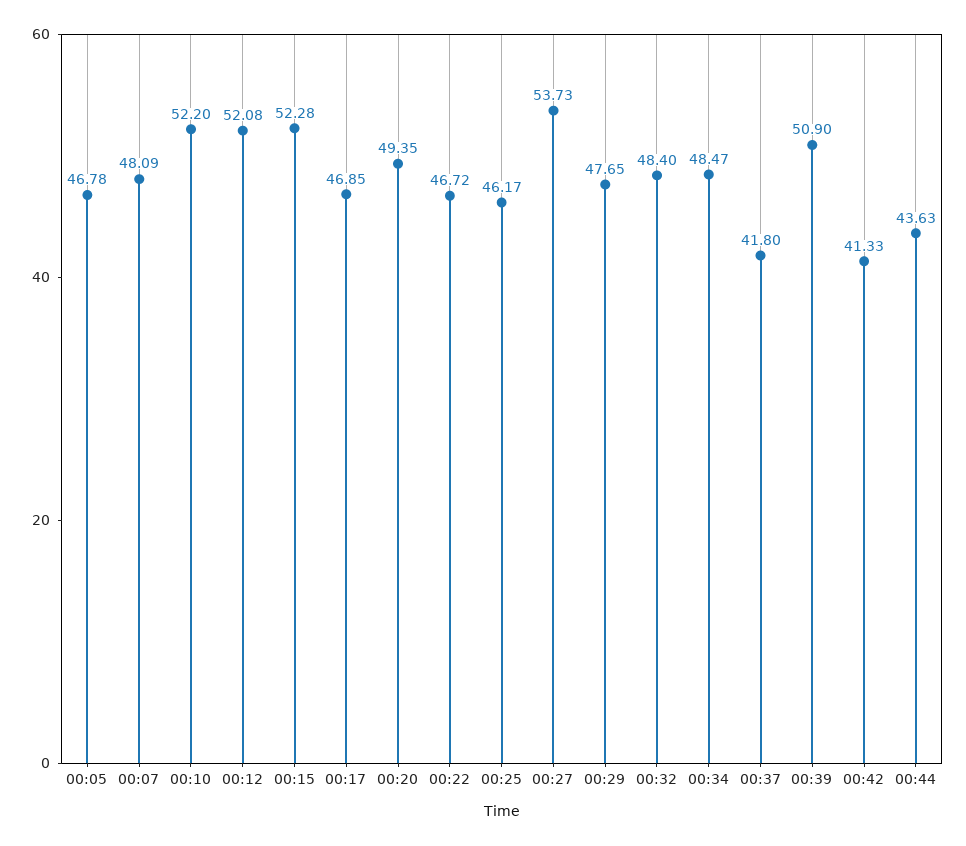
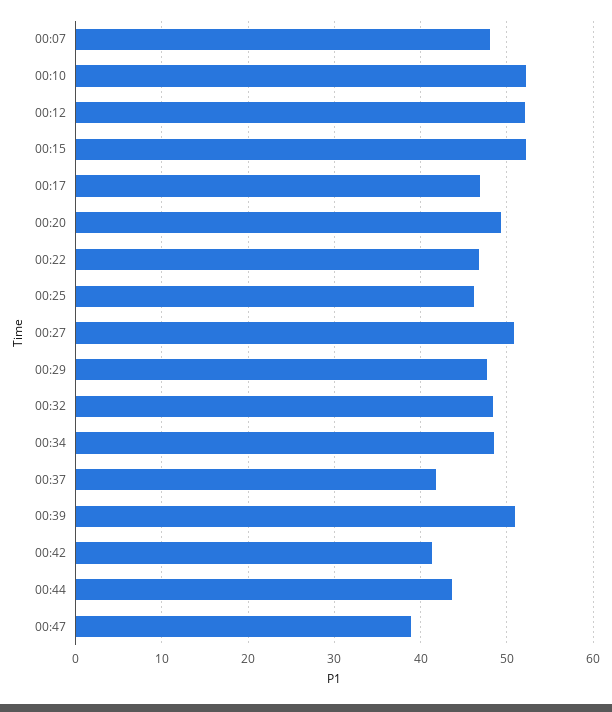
00:05: 46.78 -> none
00:27: 53.73 -> 51
00:47: none -> 39

